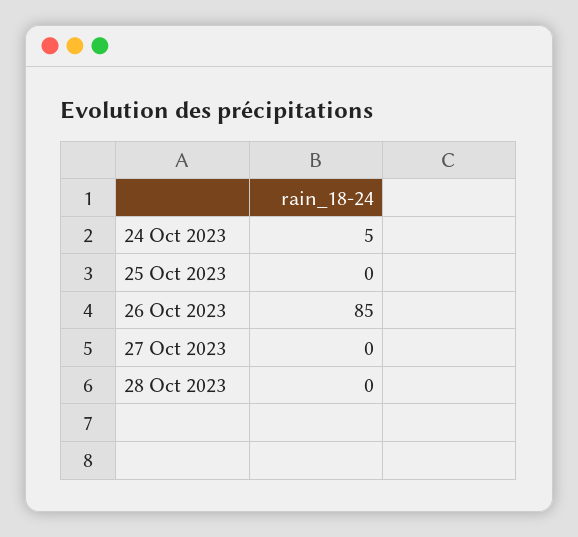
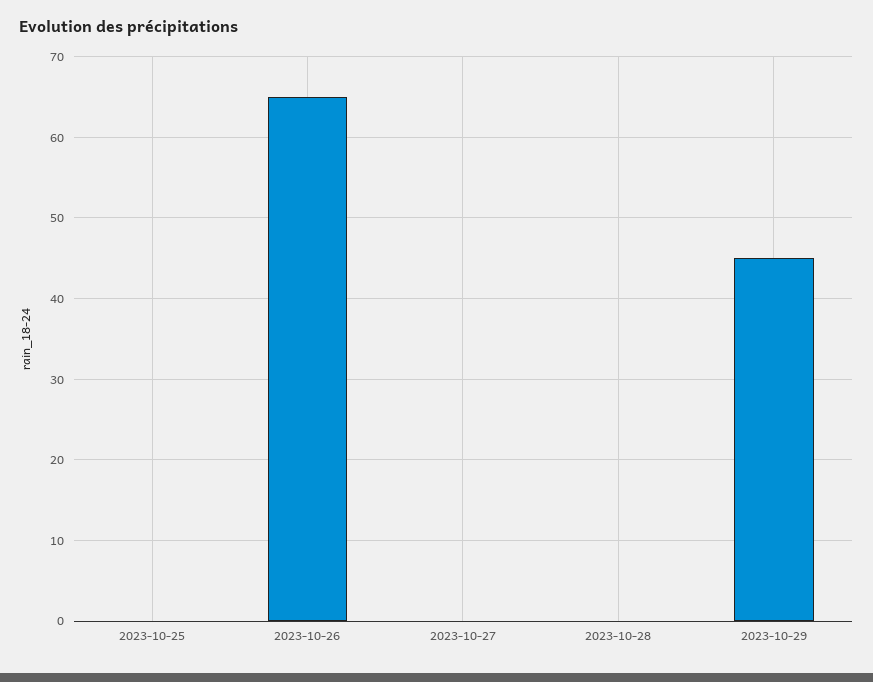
24 Oct 2023: 5 -> none
26 Oct 2023: 85 -> 65
2023-10-29: none -> 45

